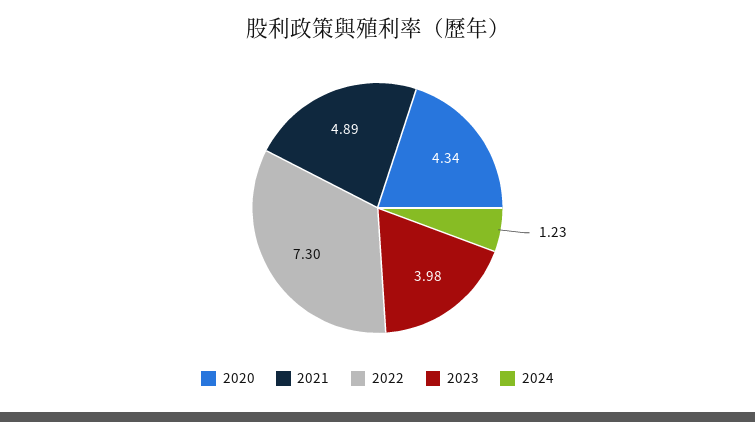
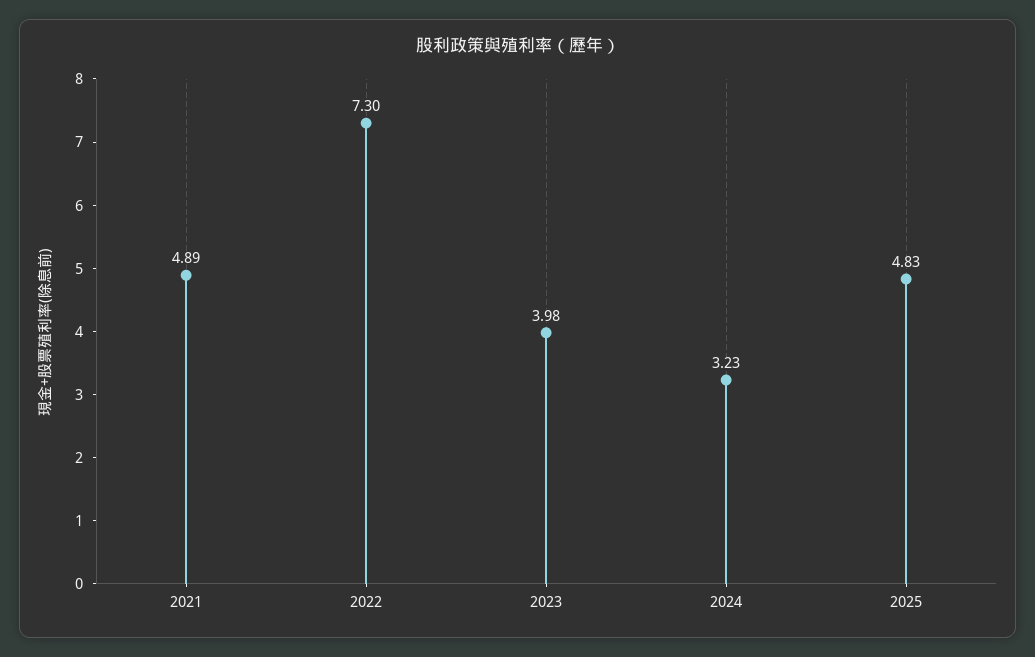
2020: 4.34 -> none
2024: 1.23 -> 3.23
2025: none -> 4.83

